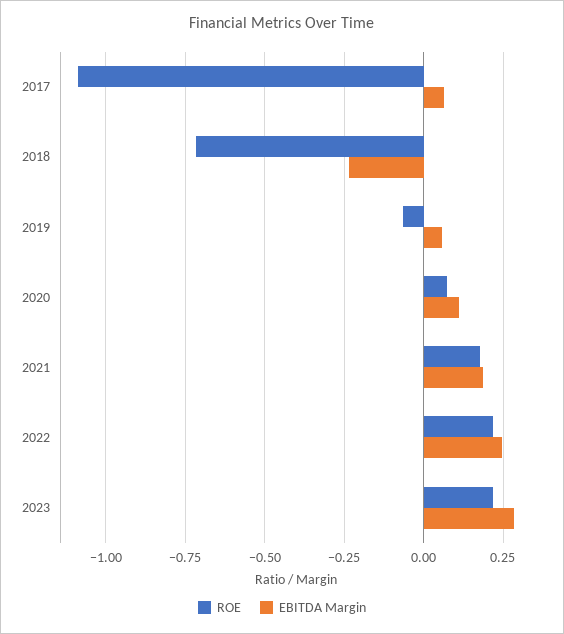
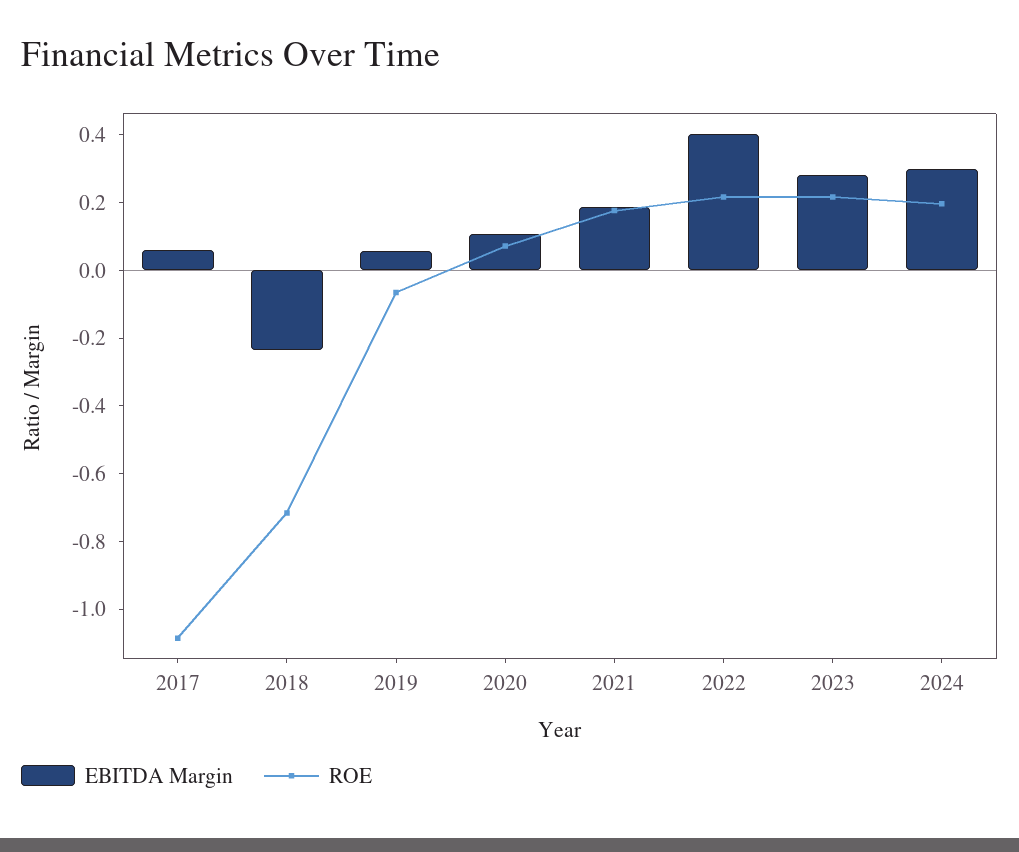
EBITDA Margin, 2022: 0.25 -> 0.4
EBITDA Margin, 2024: none -> 0.3
ROE, 2024: none -> 0.2

